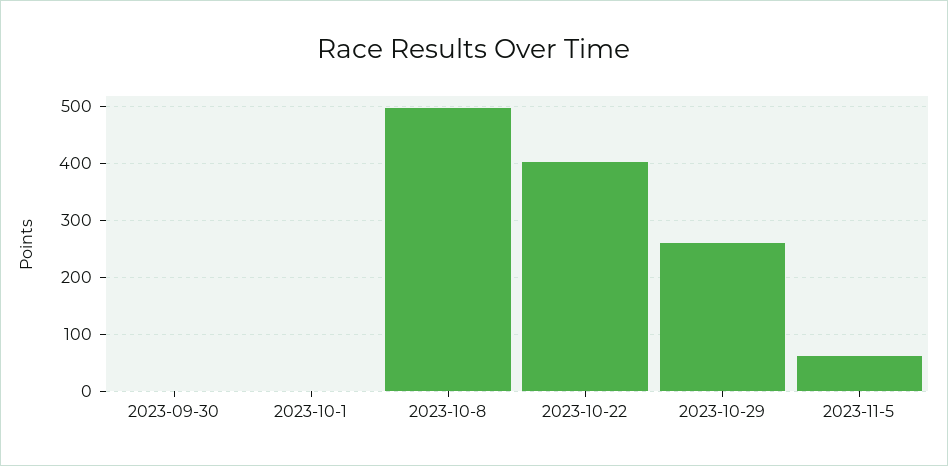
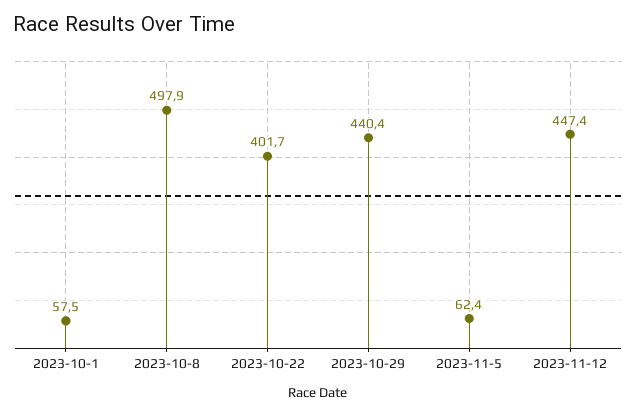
2023-09-30: 0 -> none
2023-10-1: 0 -> 57.5
2023-10-29: 260 -> 440.4
2023-11-12: none -> 447.4

